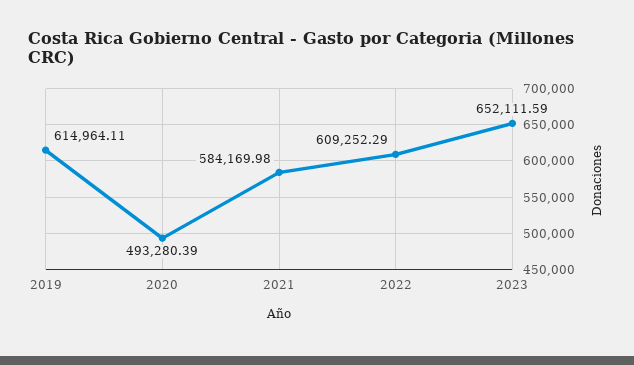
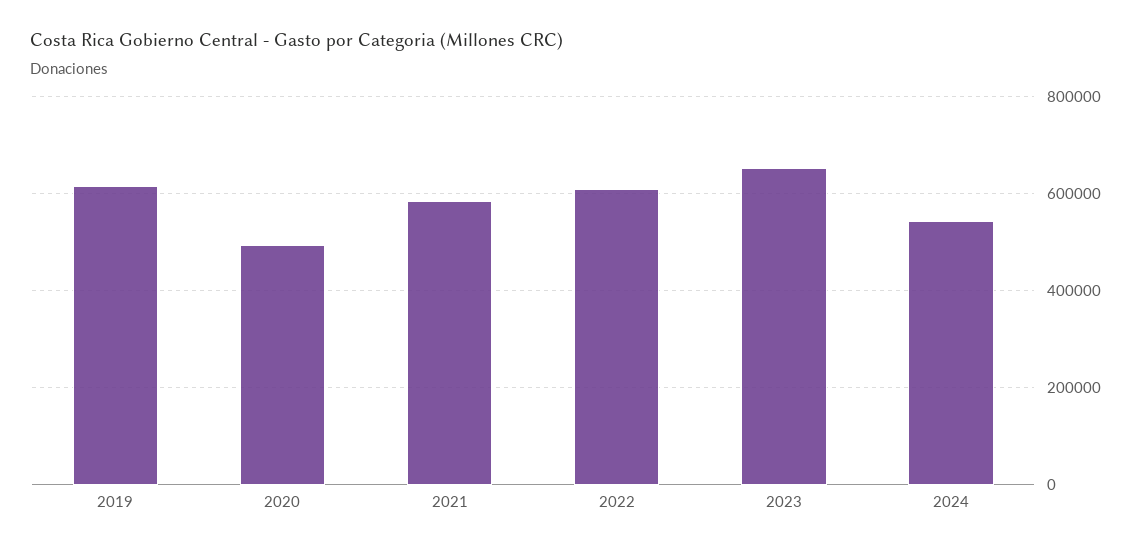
2024: none -> 540000

